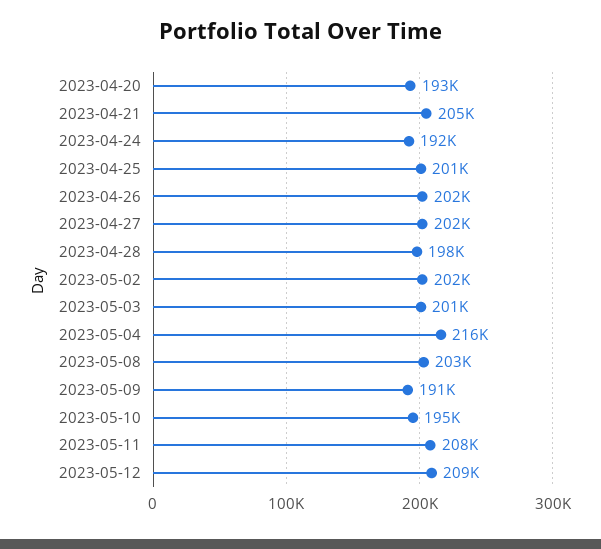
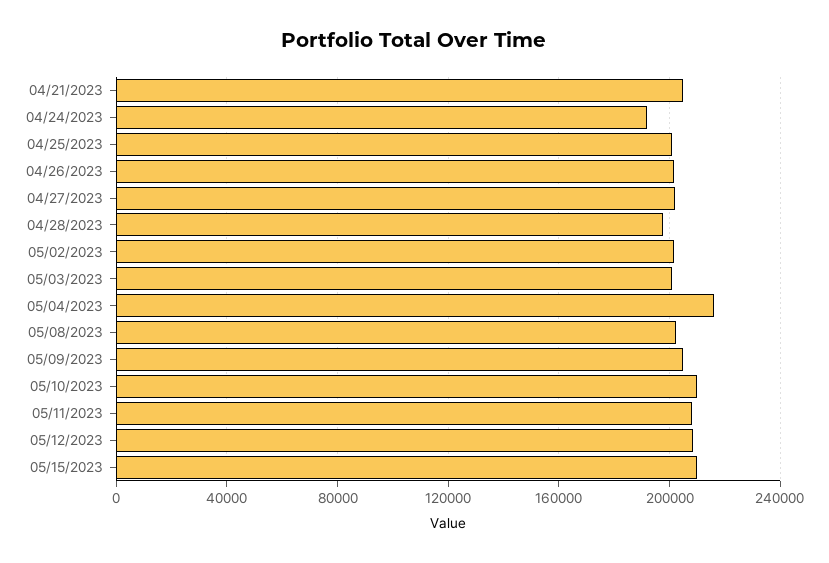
2023-04-20: 193000 -> none
2023-05-09: 191000 -> 205000
2023-05-10: 195000 -> 210000
05/15/2023: none -> 210000

